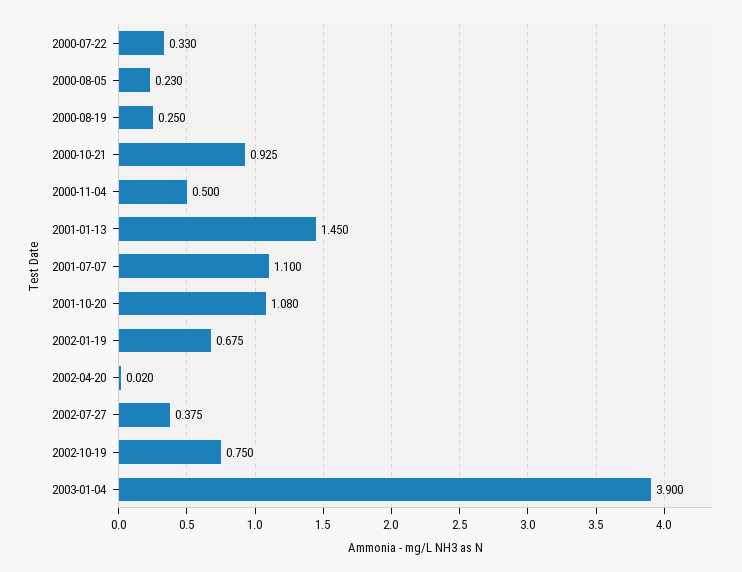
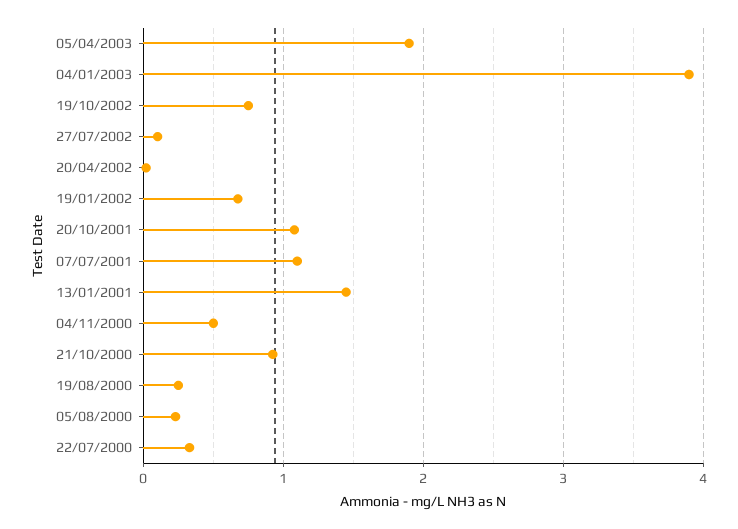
2002-07-27: 0.375 -> 0.1
05/04/2003: none -> 1.9

